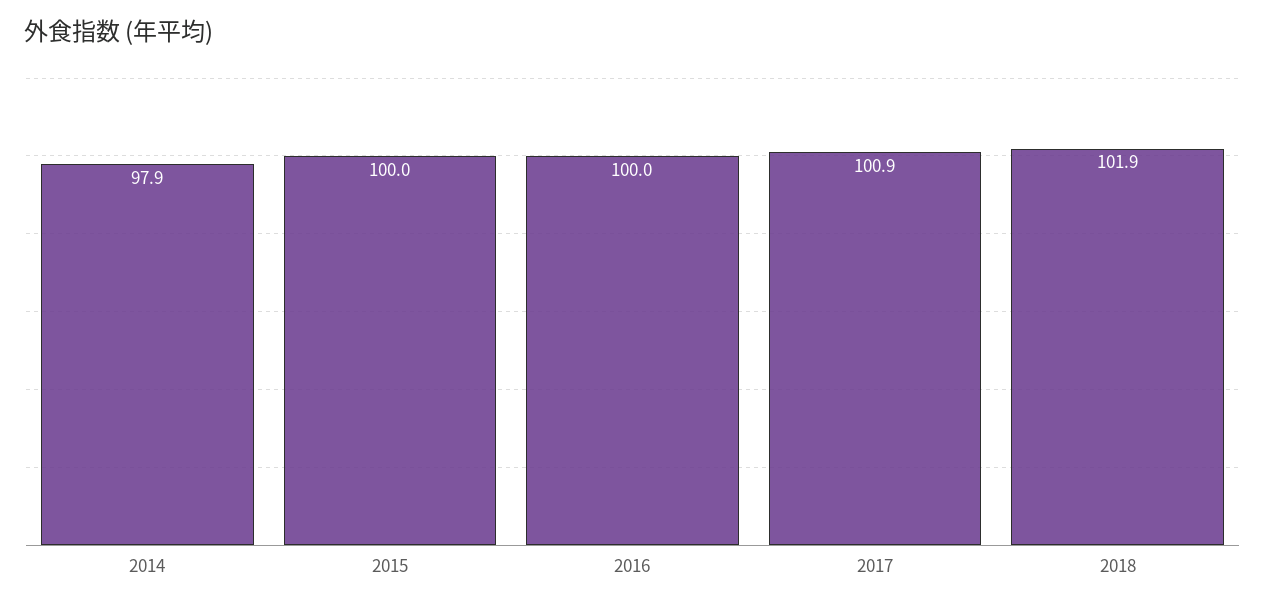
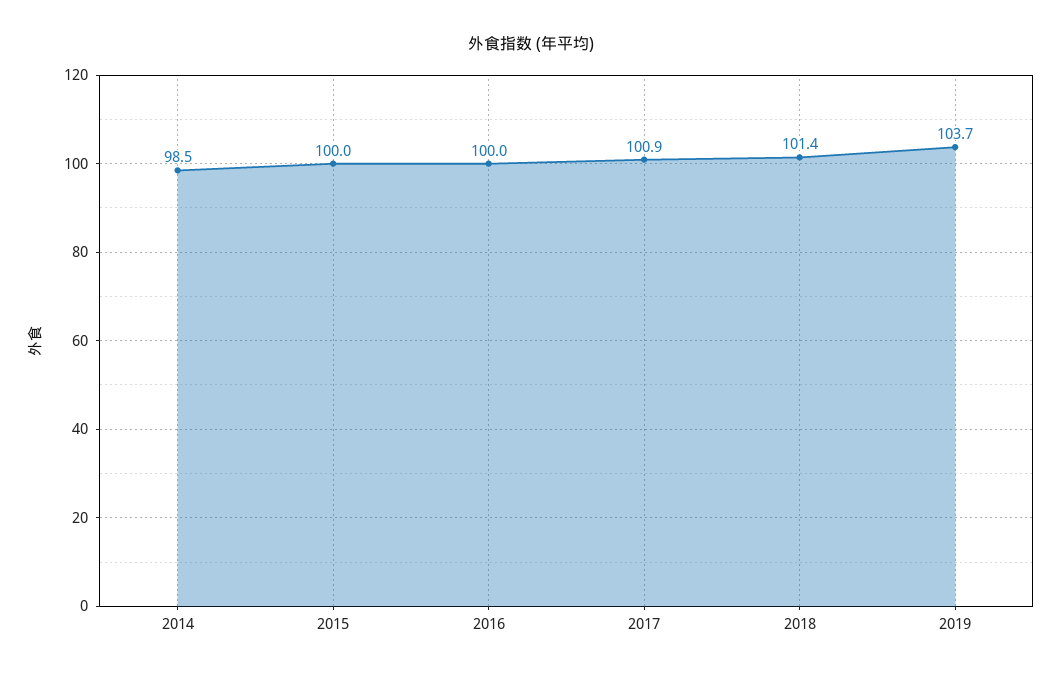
2014: 97.9 -> 98.5
2018: 101.9 -> 101.4
2019: none -> 103.7

